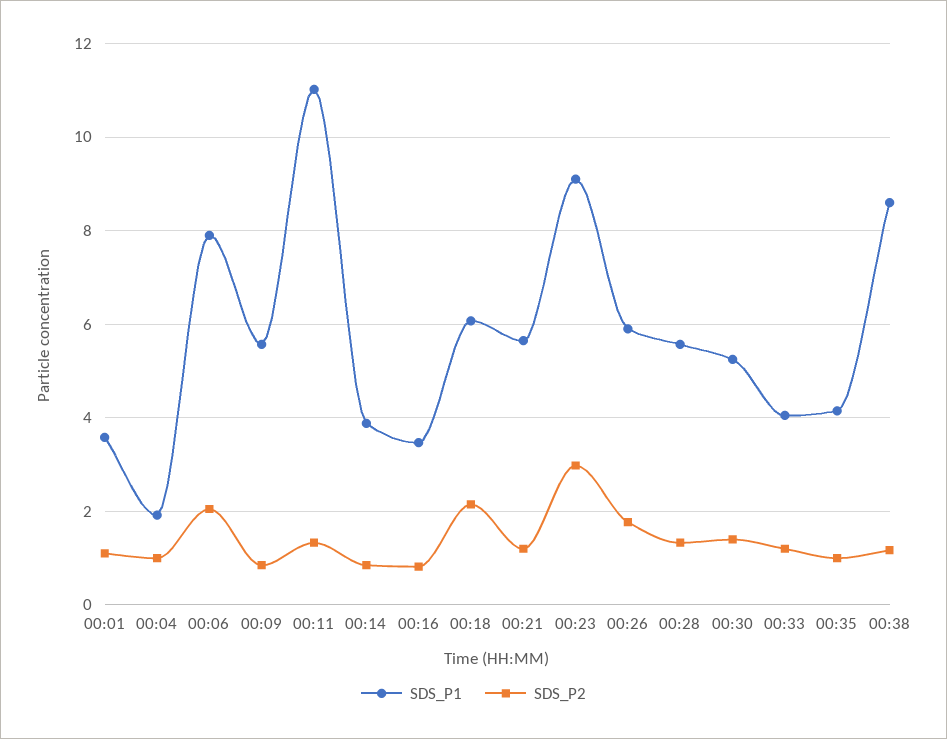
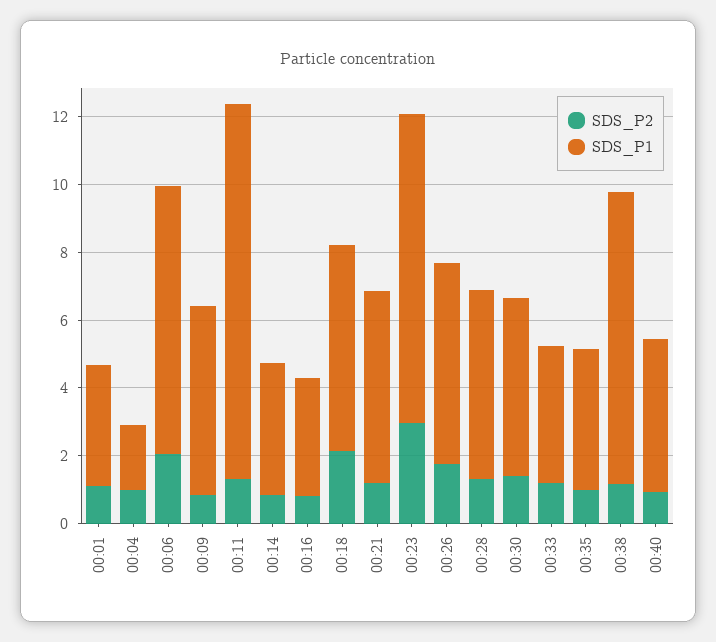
SDS_P2, 00:40: none -> 1
SDS_P1, 00:40: none -> 4.5

